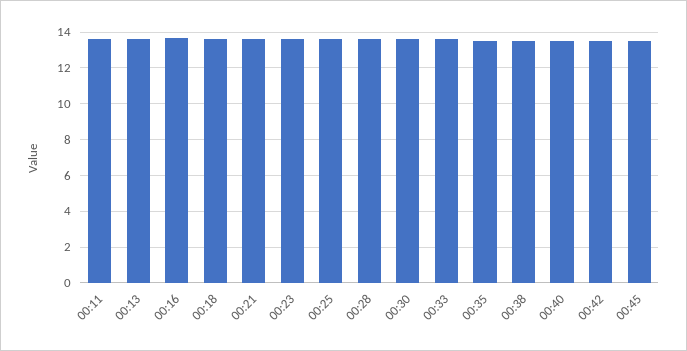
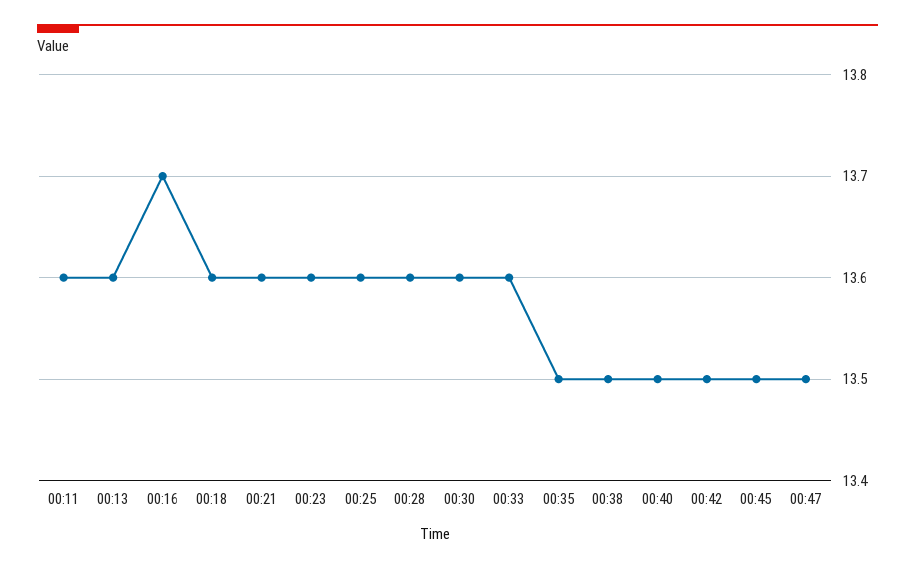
00:47: none -> 13.5

